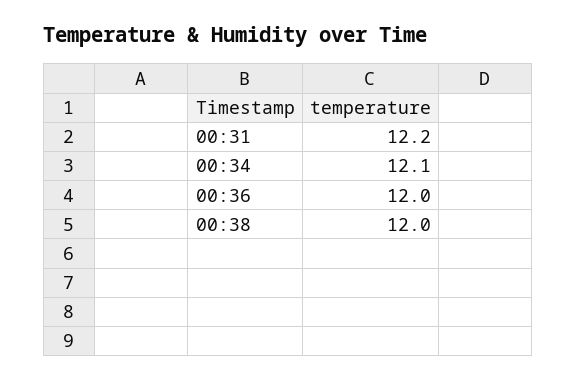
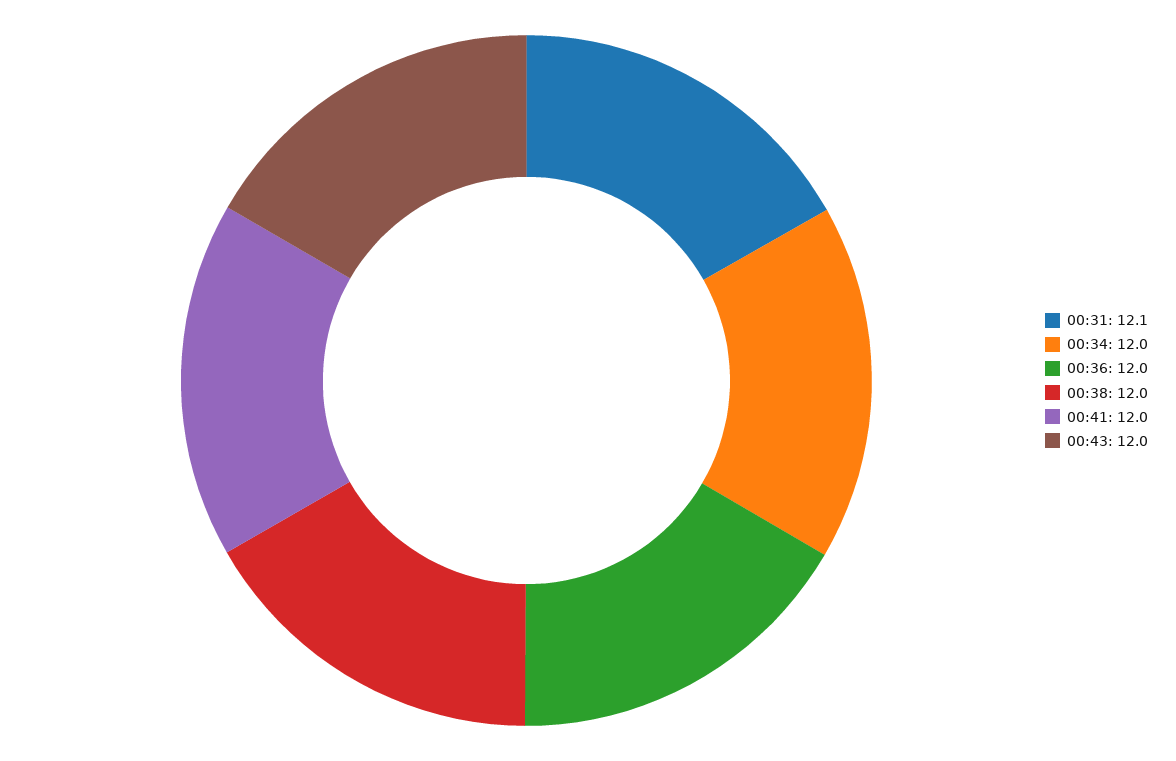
00:31: 12.2 -> 12.1
00:34: 12.1 -> 12
00:41: none -> 12
00:43: none -> 12

